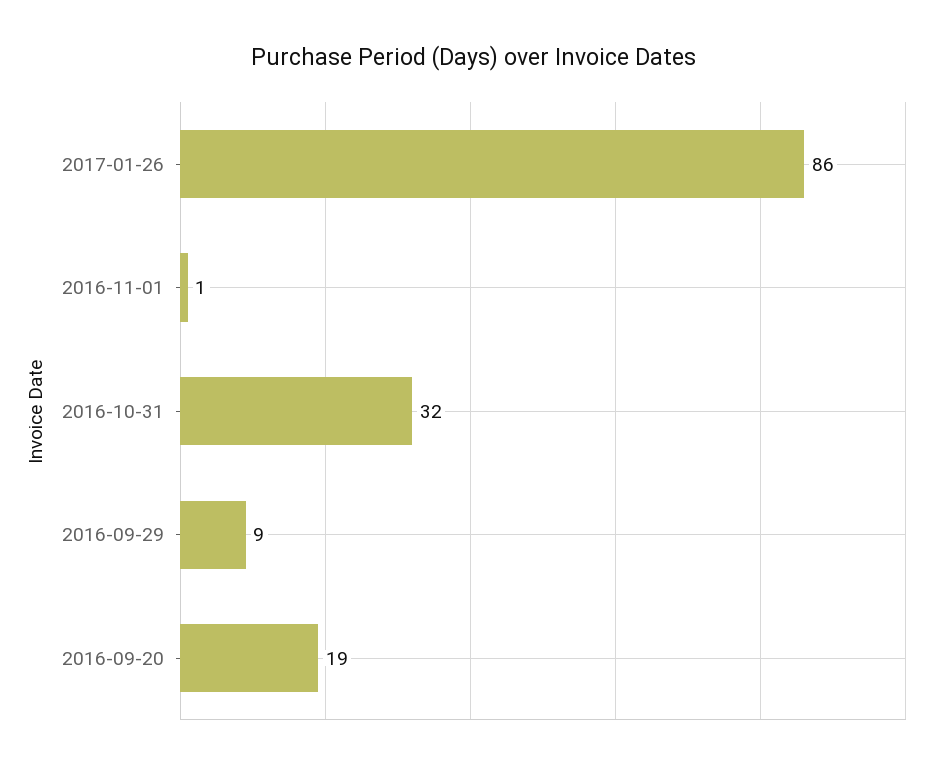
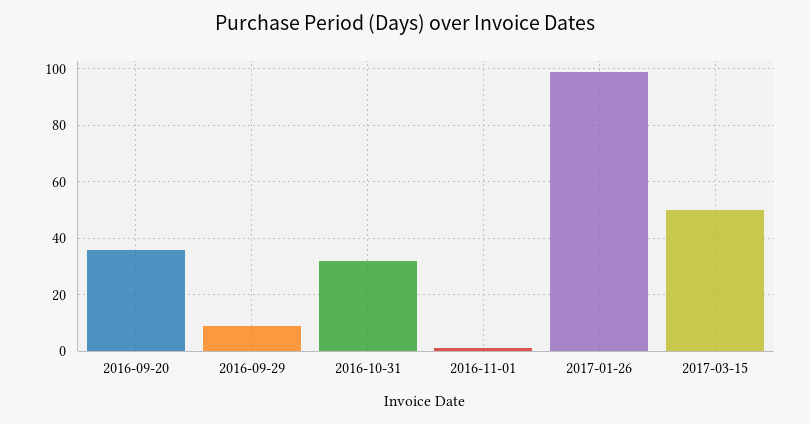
2017-01-26: 86 -> 100
2016-09-20: 19 -> 35
2017-03-15: none -> 50

